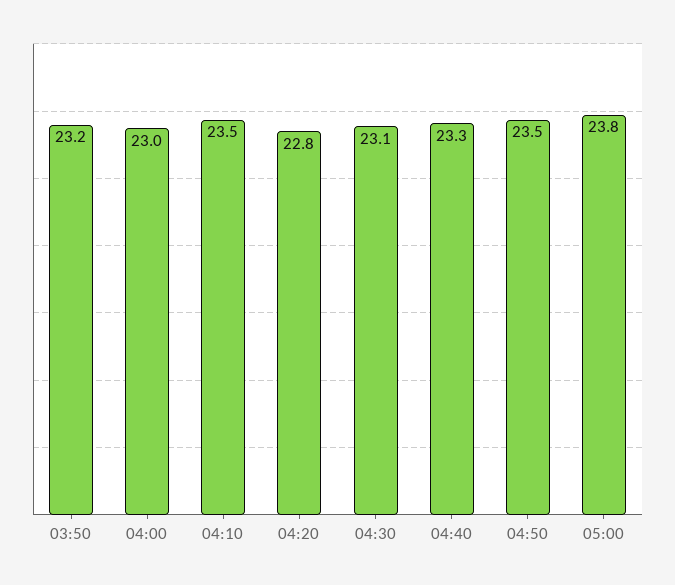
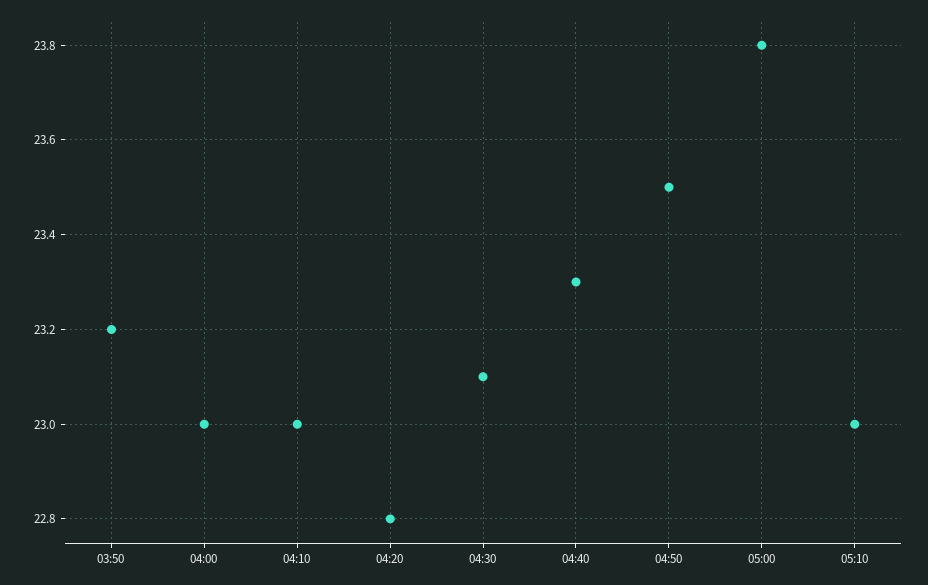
04:10: 23.5 -> 23
05:10: none -> 23

